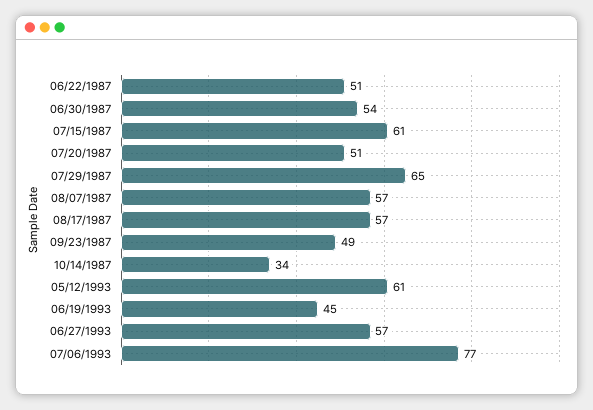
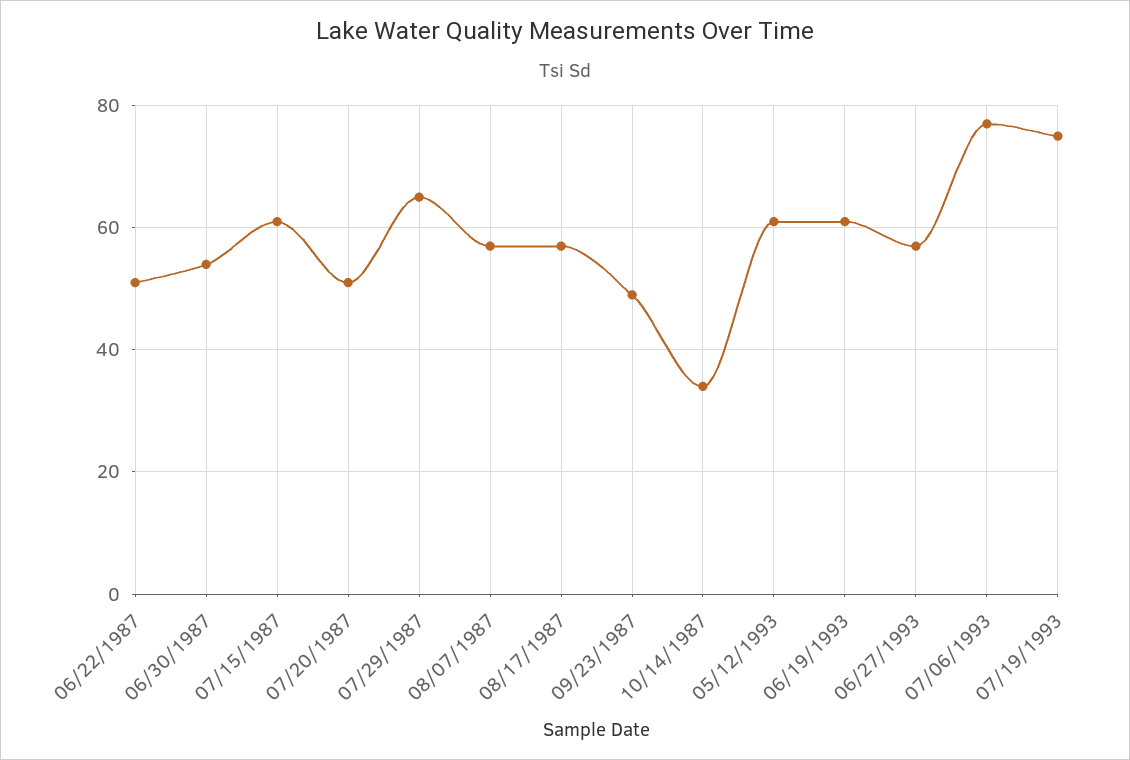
06/19/1993: 45 -> 60
07/19/1993: none -> 75

